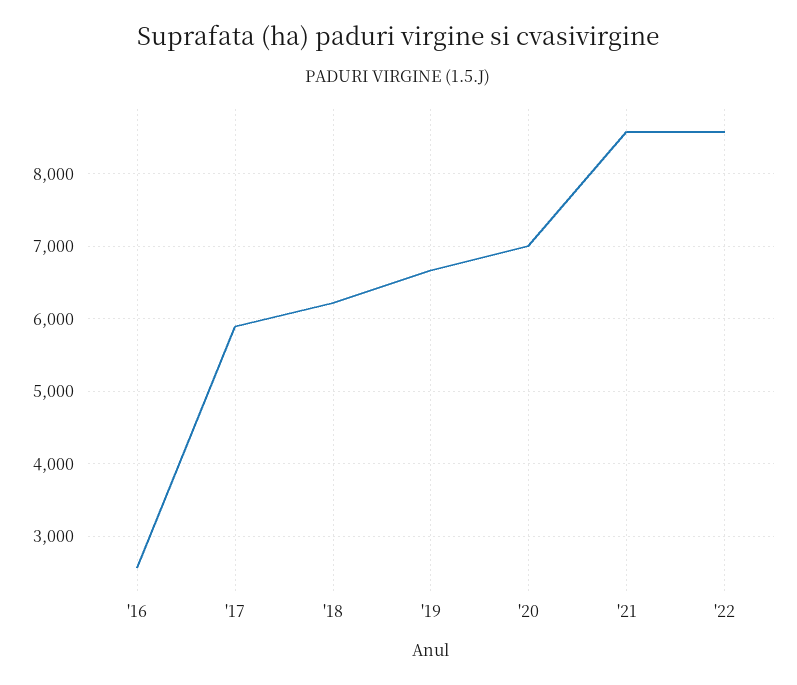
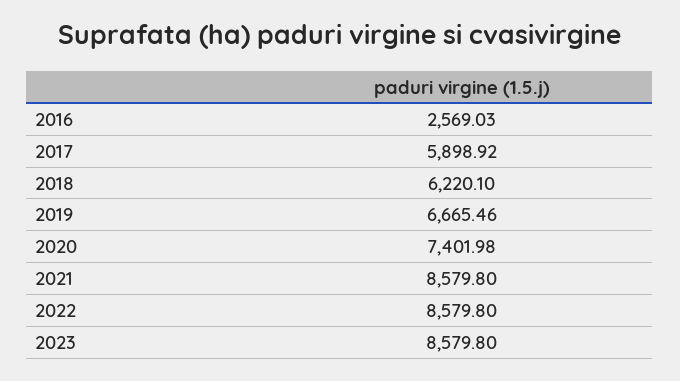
'20: 7000 -> 7401.98
2023: none -> 8579.8

